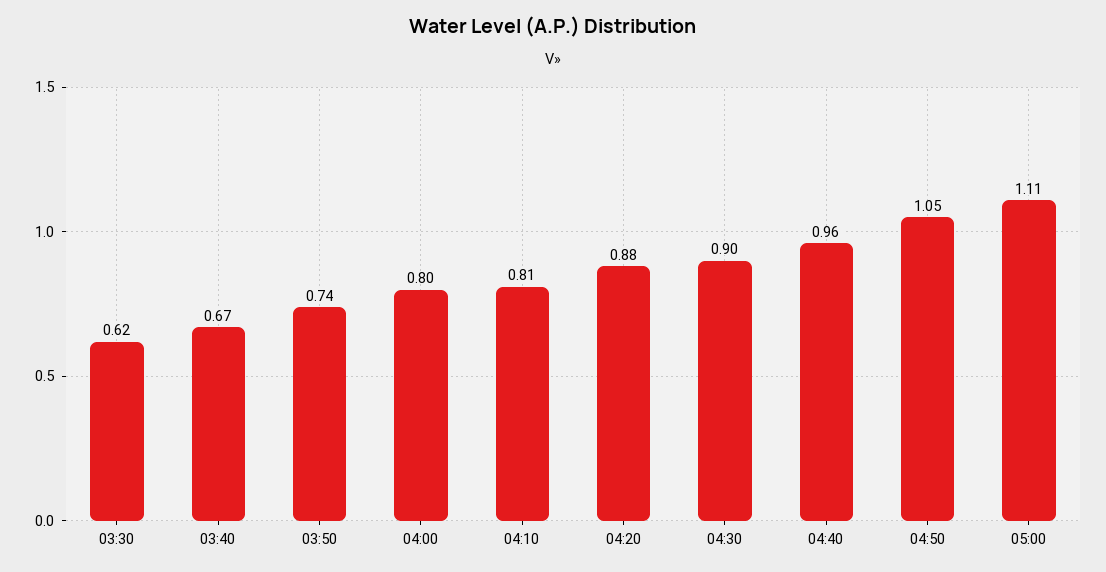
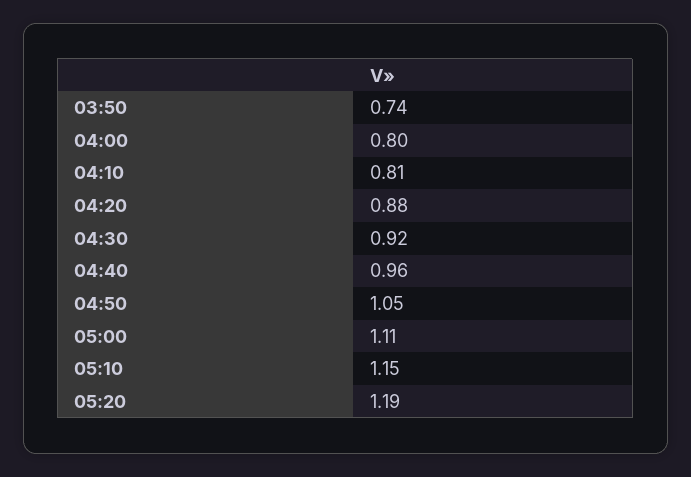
03:30: 0.62 -> none
03:40: 0.67 -> none
04:30: 0.9 -> 0.92
05:10: none -> 1.15
05:20: none -> 1.19

